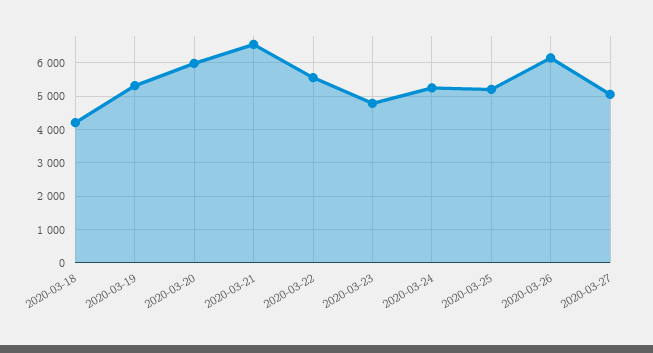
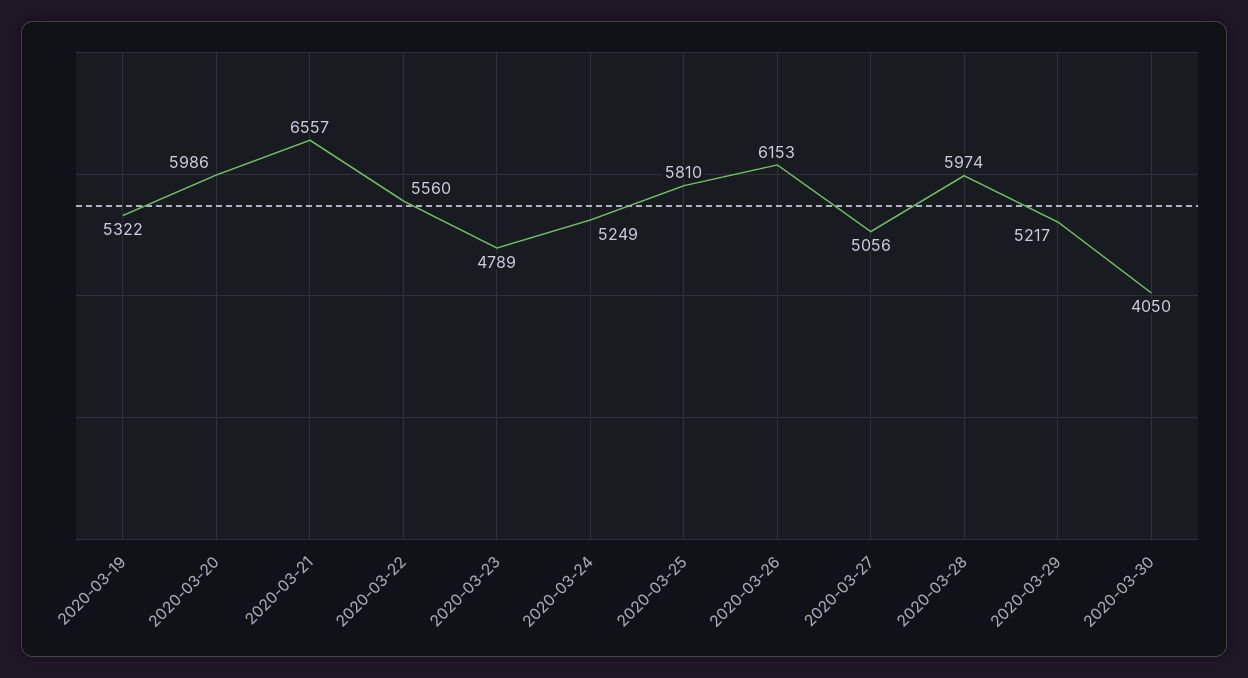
2020-03-18: 4200 -> none
2020-03-25: 5200 -> 5810
2020-03-28: none -> 5974
2020-03-29: none -> 5217
2020-03-30: none -> 4050

